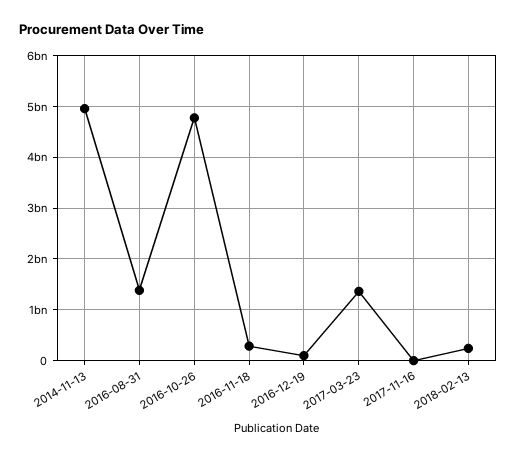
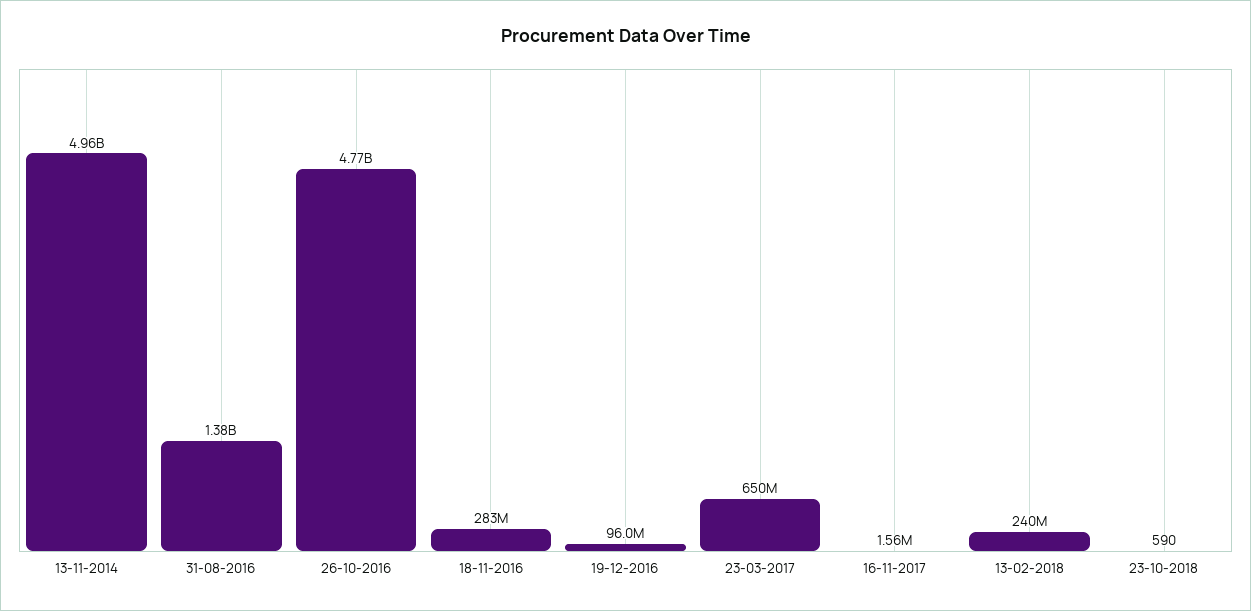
2017-03-23: 1400000000 -> 650000000
23-10-2018: none -> 590

